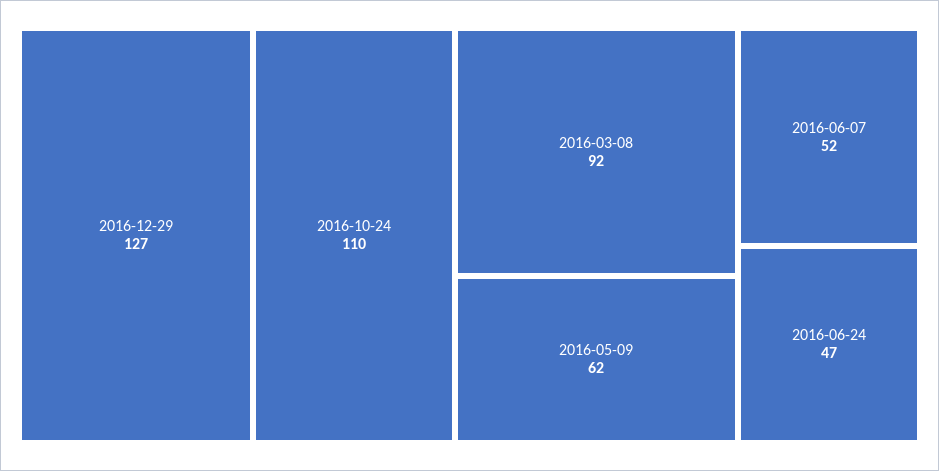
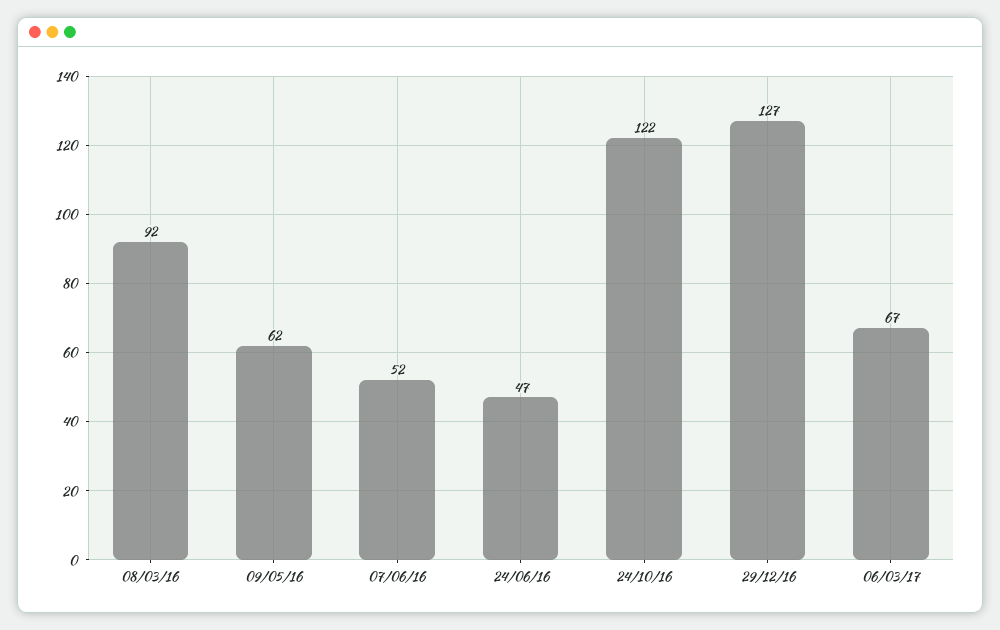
2016-10-24: 110 -> 122
06/03/17: none -> 67

